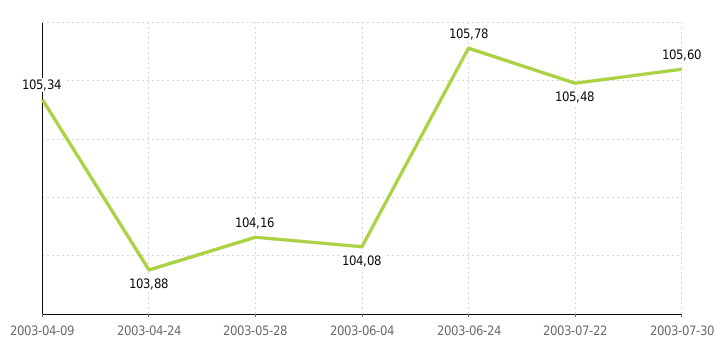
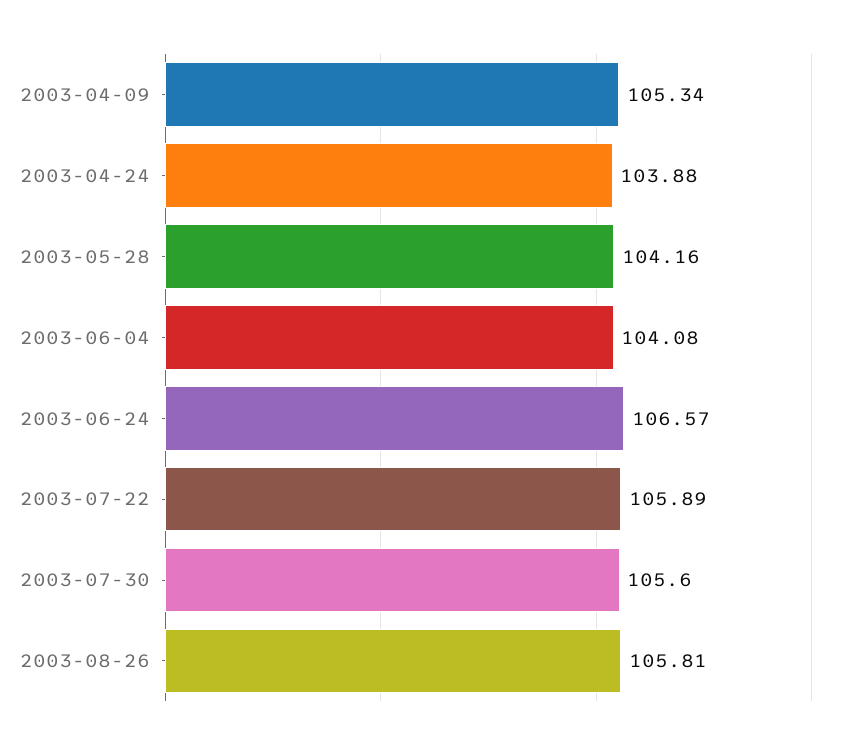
2003-06-24: 105.78 -> 106.57
2003-07-22: 105.48 -> 105.89
2003-08-26: none -> 105.81

